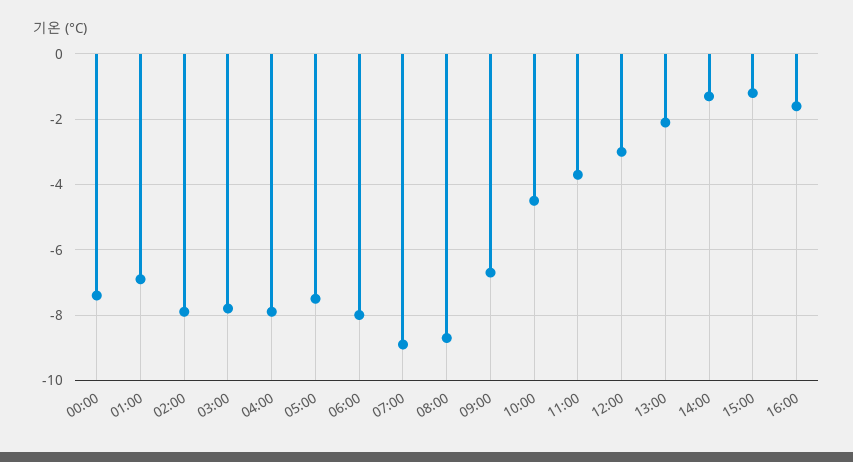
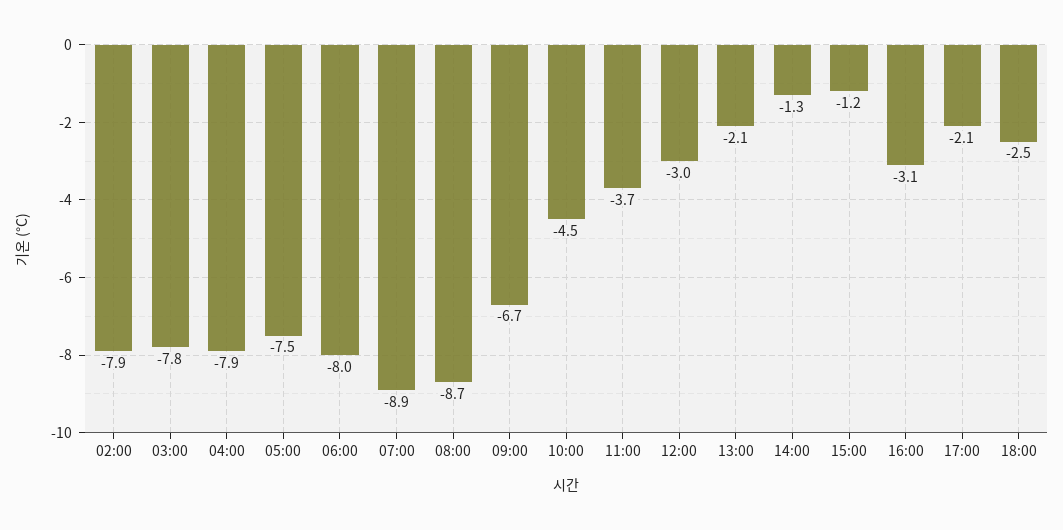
00:00: -7.5 -> none
01:00: -7 -> none
16:00: -1.5 -> -3.1
17:00: none -> -2.1
18:00: none -> -2.5

